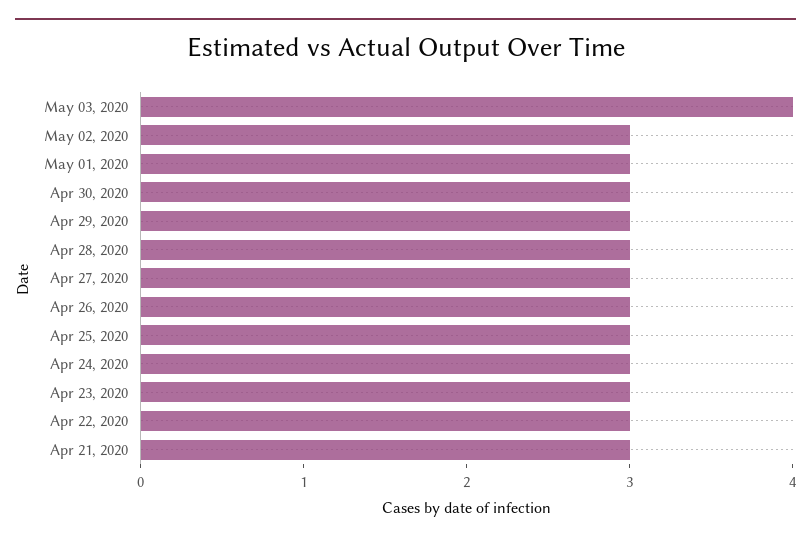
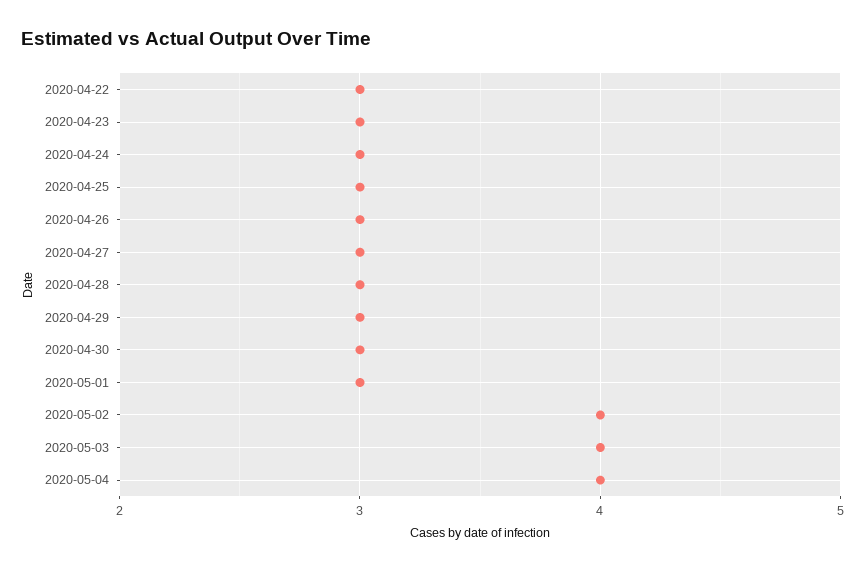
May 02, 2020: 3 -> 4
Apr 21, 2020: 3 -> none
2020-05-04: none -> 4

